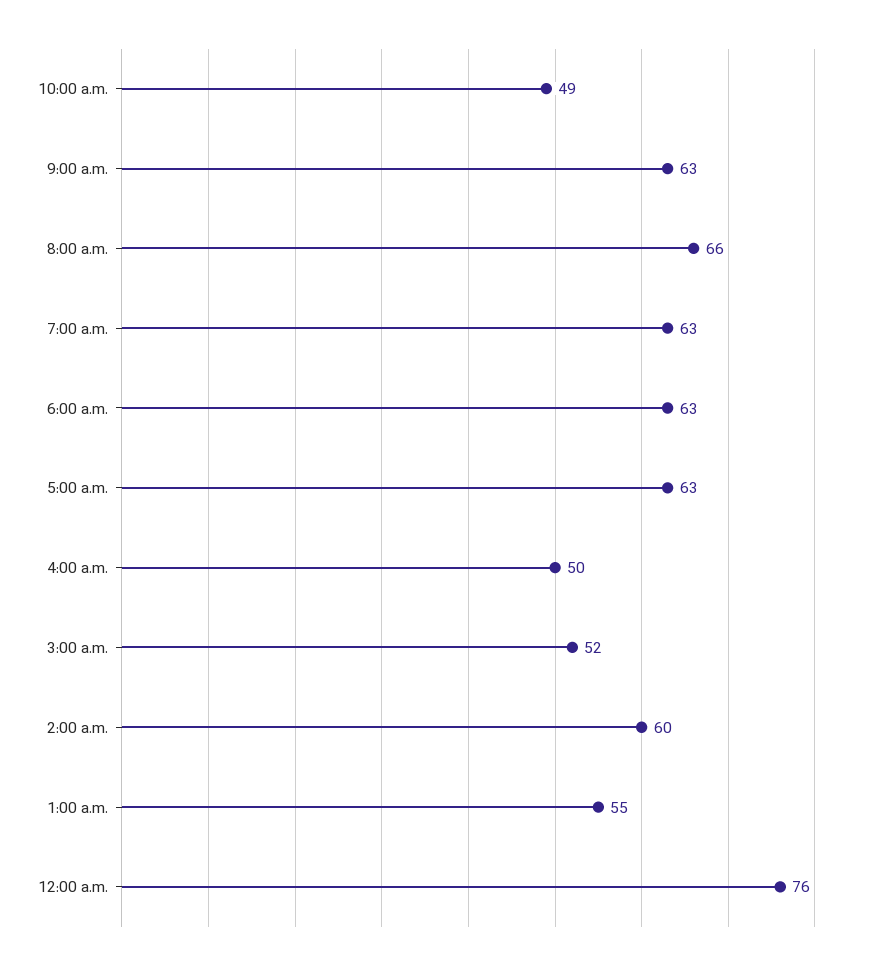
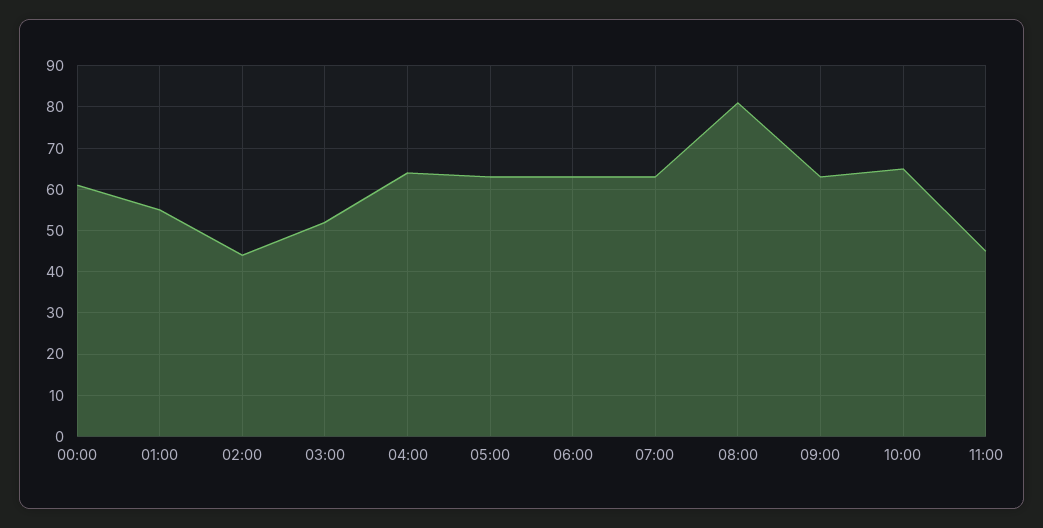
10:00 a.m.: 49 -> 65
8:00 a.m.: 66 -> 80
4:00 a.m.: 50 -> 65
2:00 a.m.: 60 -> 45
12:00 a.m.: 76 -> 60
11:00: none -> 45

